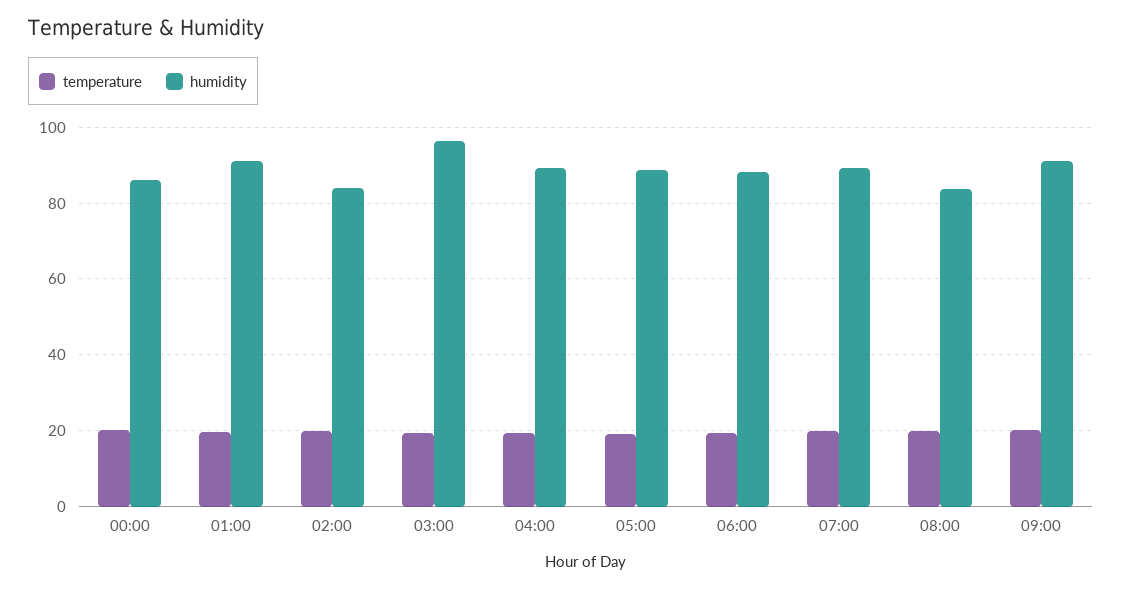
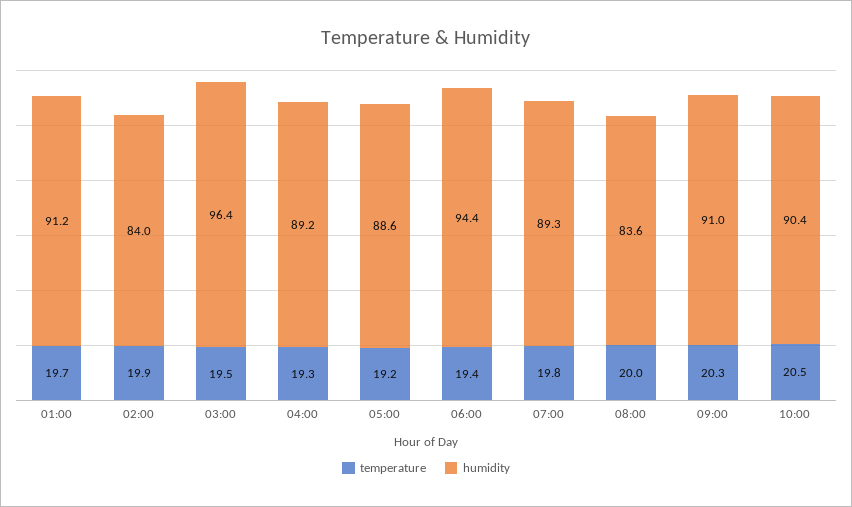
temperature, 00:00: 20 -> none
humidity, 00:00: 86 -> none
humidity, 06:00: 88 -> 94.4
temperature, 10:00: none -> 20.5
humidity, 10:00: none -> 90.4

